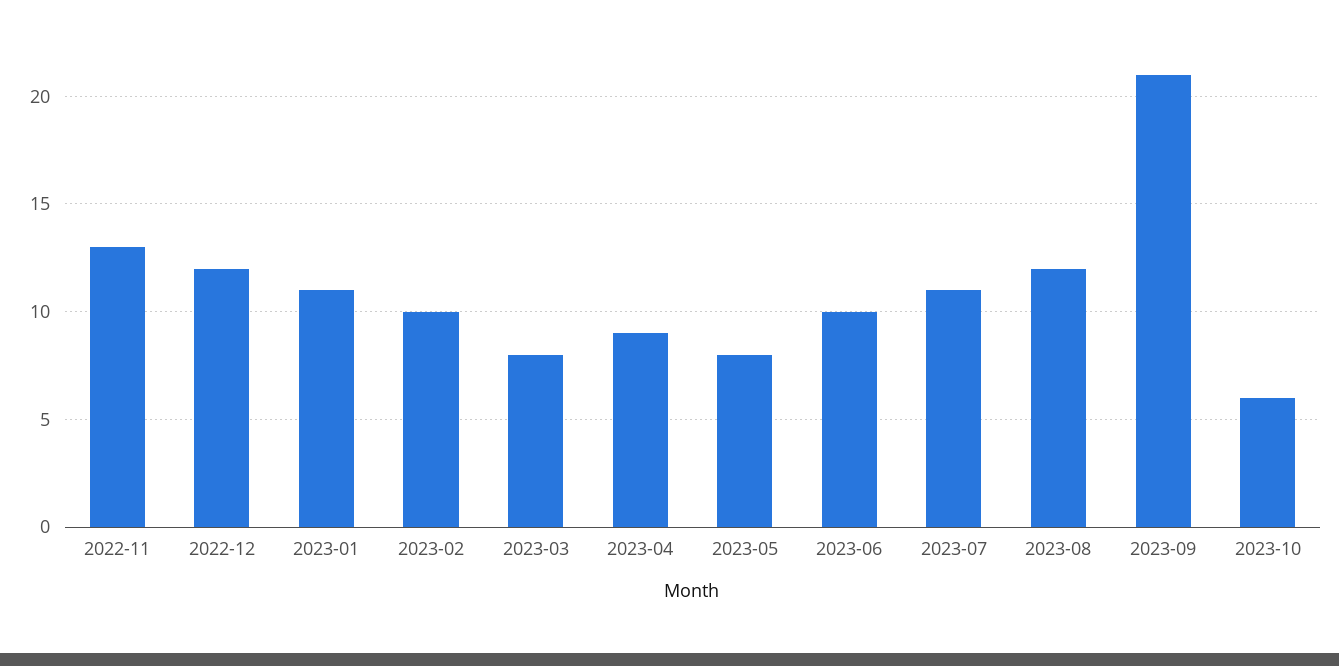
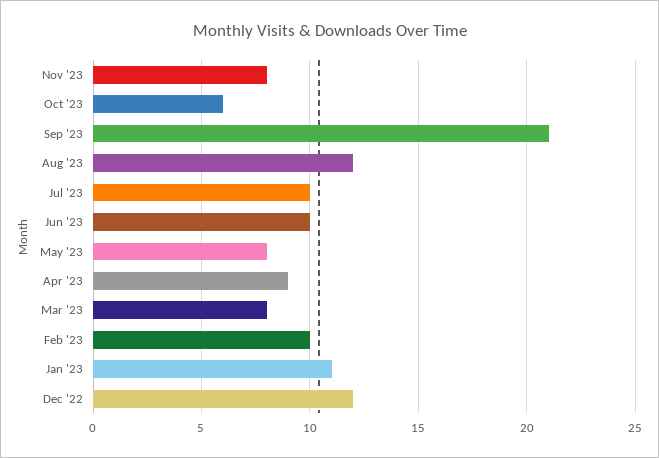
2022-11: 13 -> none
2023-07: 11 -> 10
Nov '23: none -> 8

